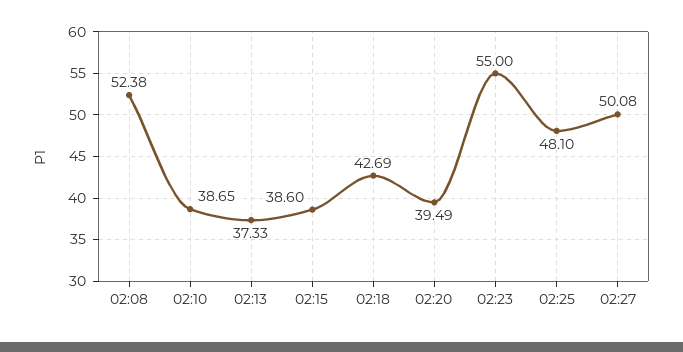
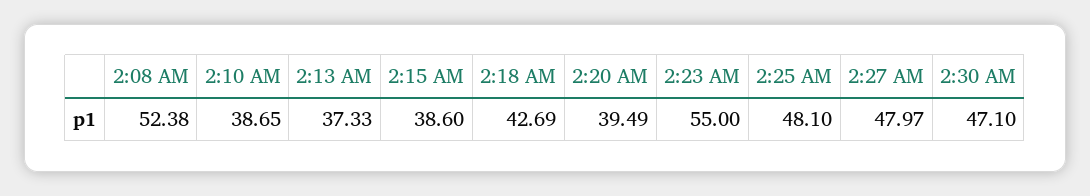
02:27: 50.08 -> 47.97
2:30 AM: none -> 47.1

